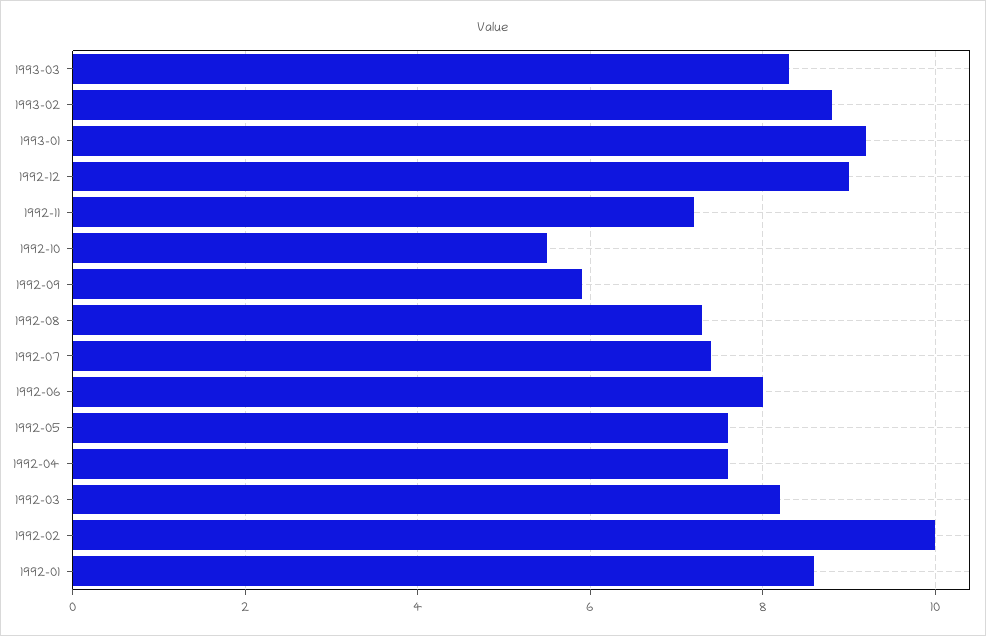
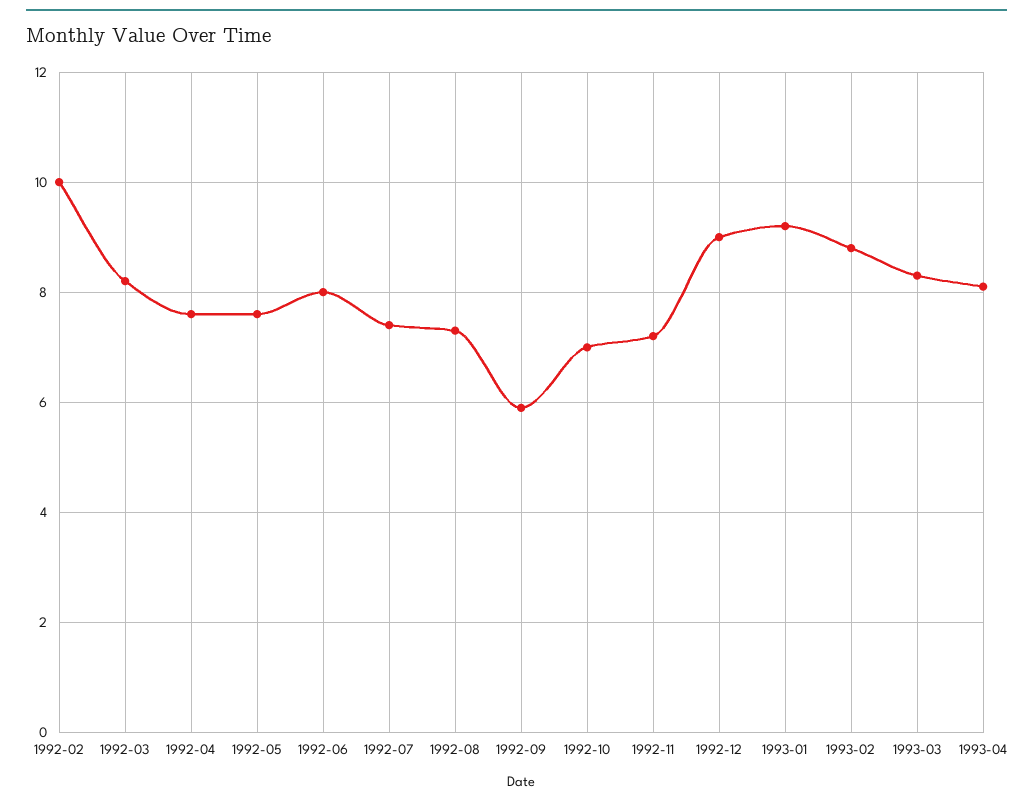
1992-10: 5.5 -> 7
1992-01: 8.5 -> none
1993-04: none -> 8

